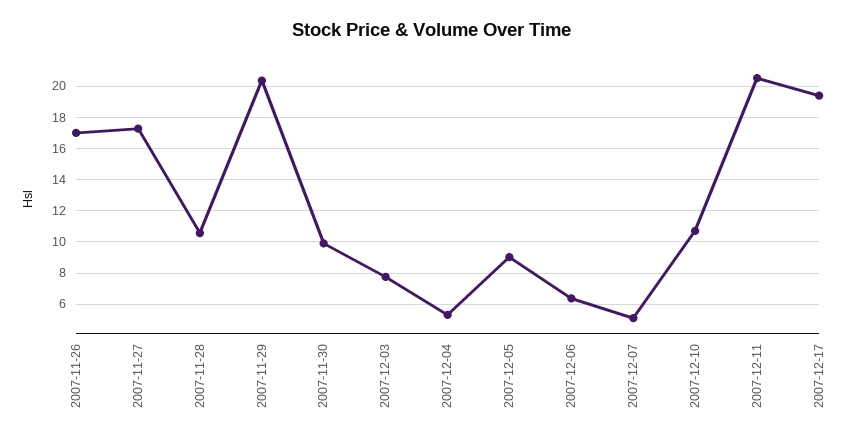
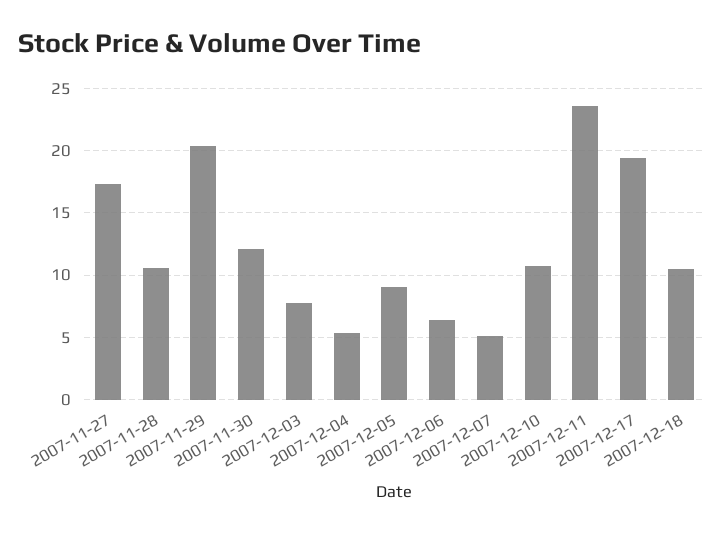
2007-11-26: 17 -> none
2007-11-30: 10 -> 12
2007-12-11: 20.5 -> 23.5
2007-12-18: none -> 10.5

